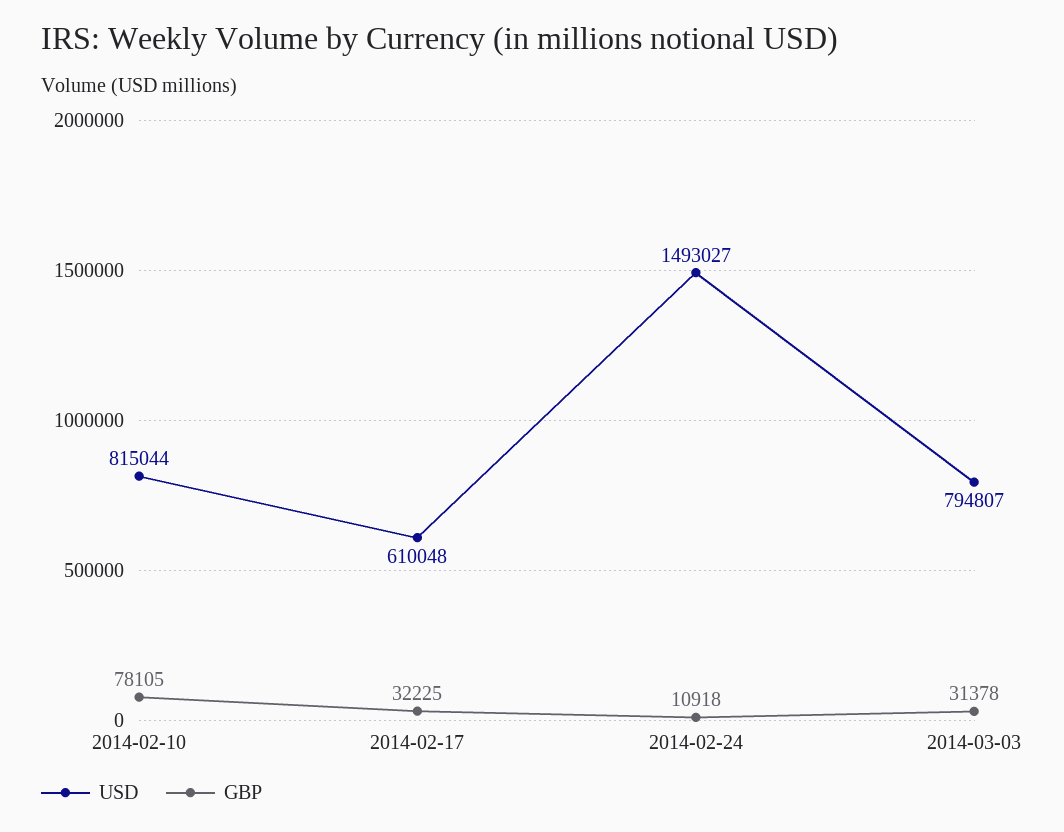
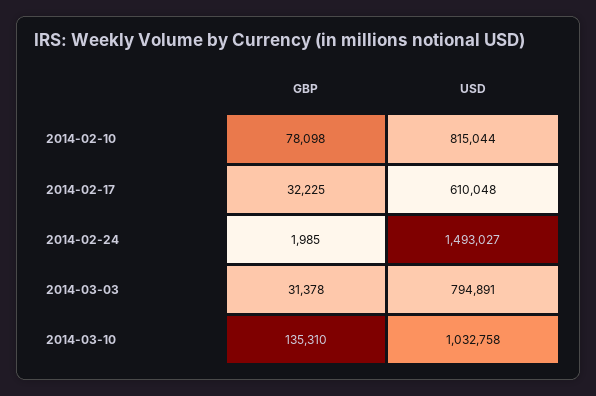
GBP, 2014-02-10: 78105 -> 78098
GBP, 2014-02-24: 10918 -> 1985
USD, 2014-03-03: 794807 -> 794891
GBP, 2014-03-10: none -> 135310
USD, 2014-03-10: none -> 1032758

